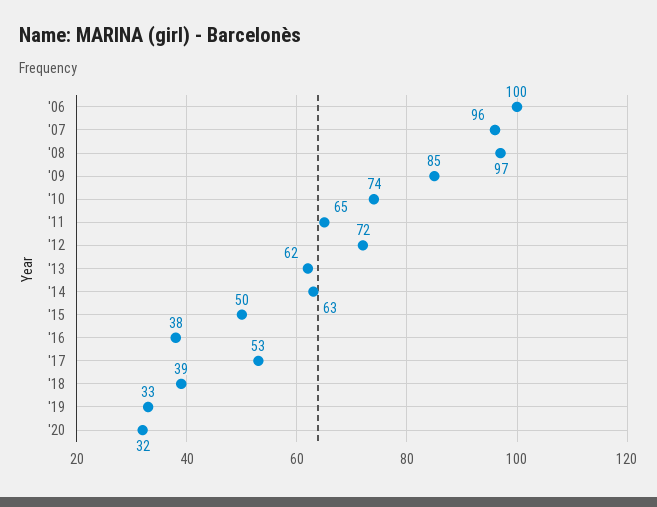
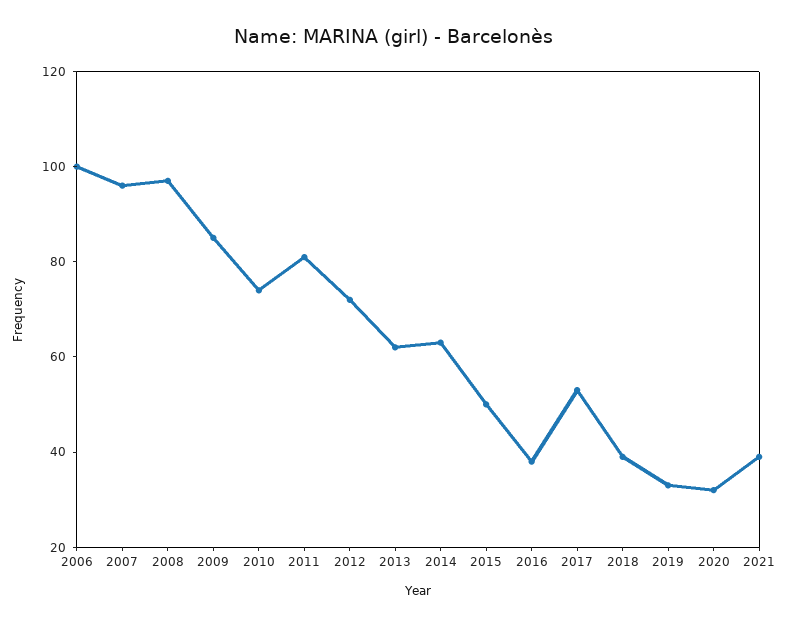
'11: 65 -> 80
2021: none -> 40

